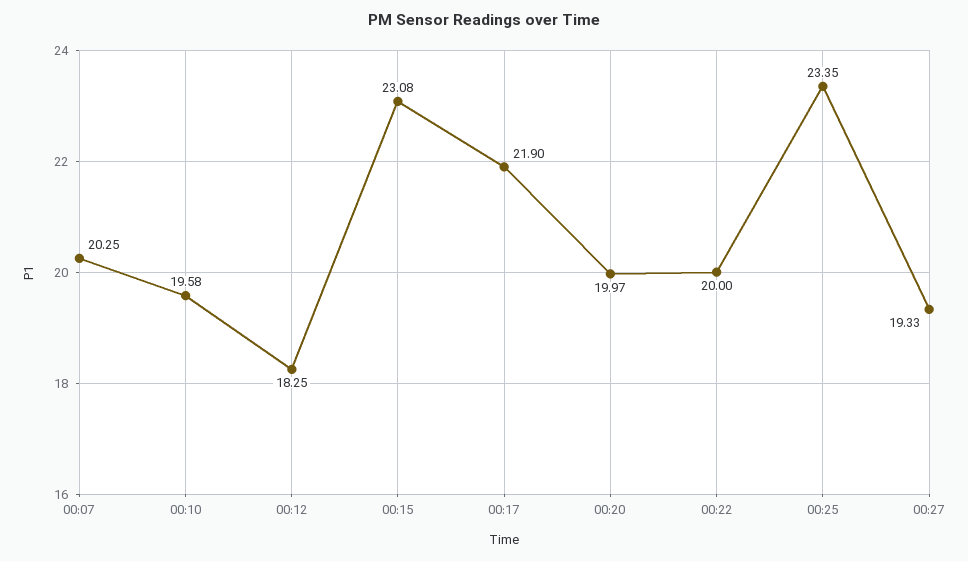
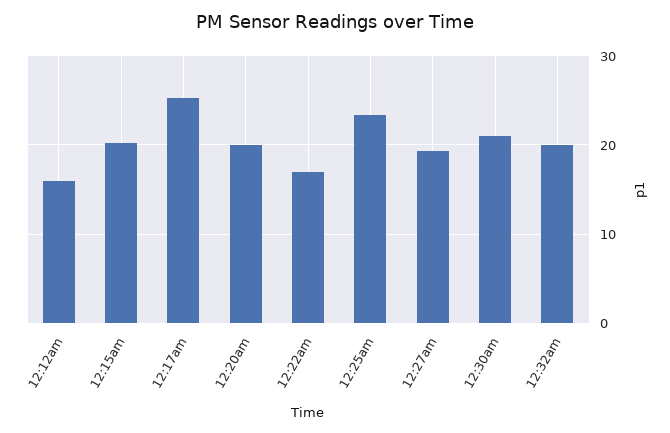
00:07: 20.25 -> none
00:10: 19.58 -> none
00:12: 18.25 -> 16
00:15: 23.08 -> 20
00:17: 21.9 -> 25
00:22: 20 -> 17
12:30am: none -> 21
12:32am: none -> 20

